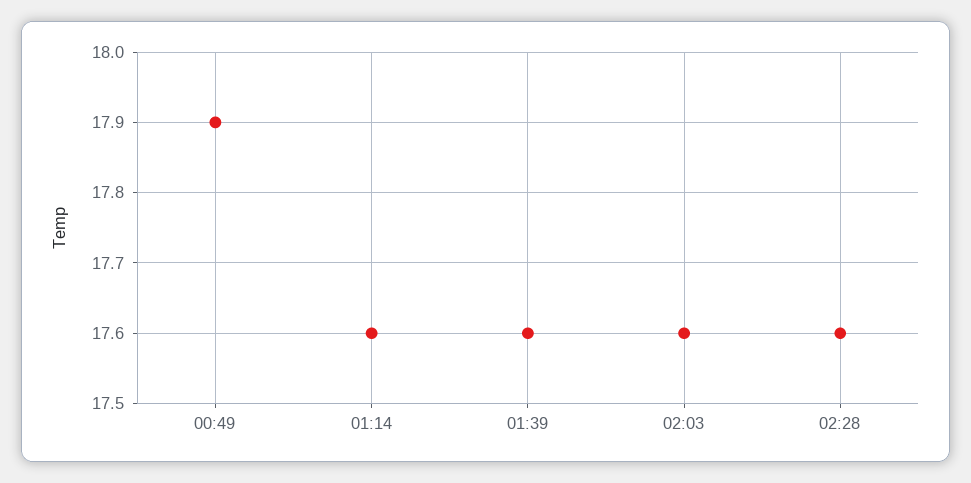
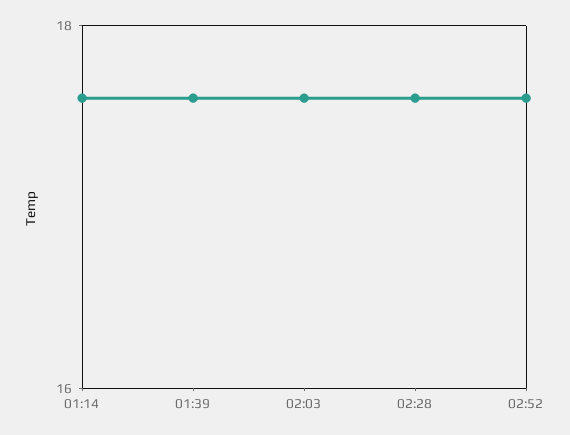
00:49: 17.9 -> none
02:52: none -> 17.5

